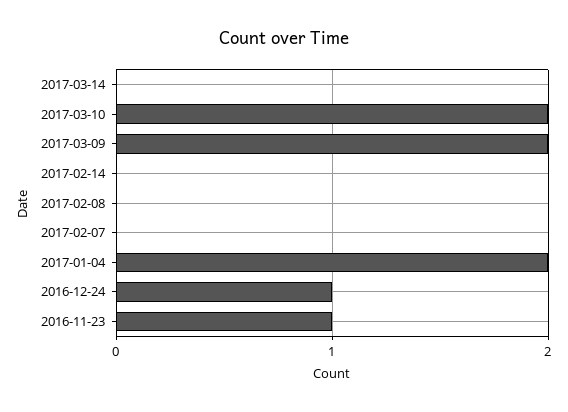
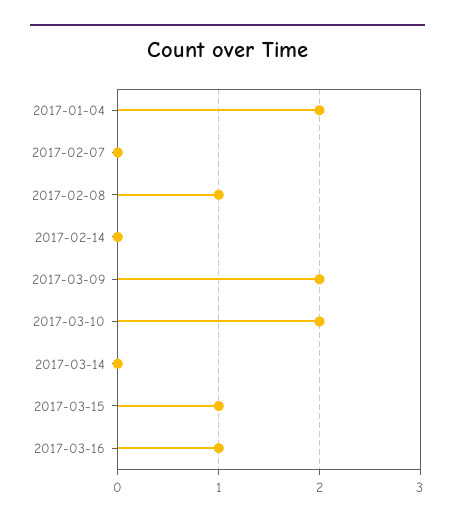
2017-02-08: 0 -> 1
2016-12-24: 1 -> none
2016-11-23: 1 -> none
2017-03-15: none -> 1
2017-03-16: none -> 1

